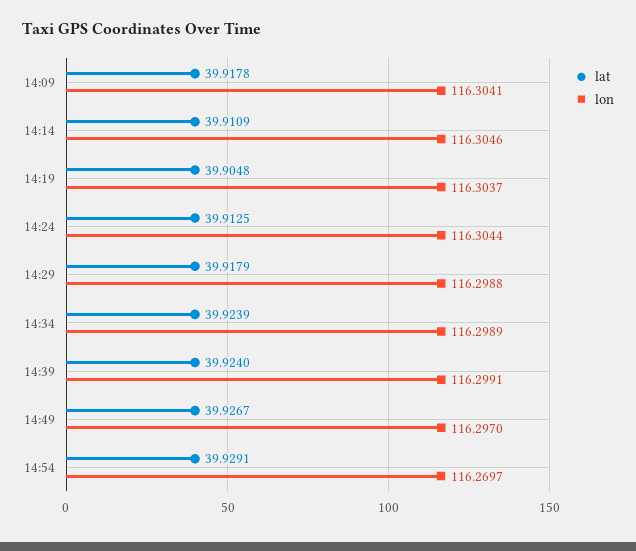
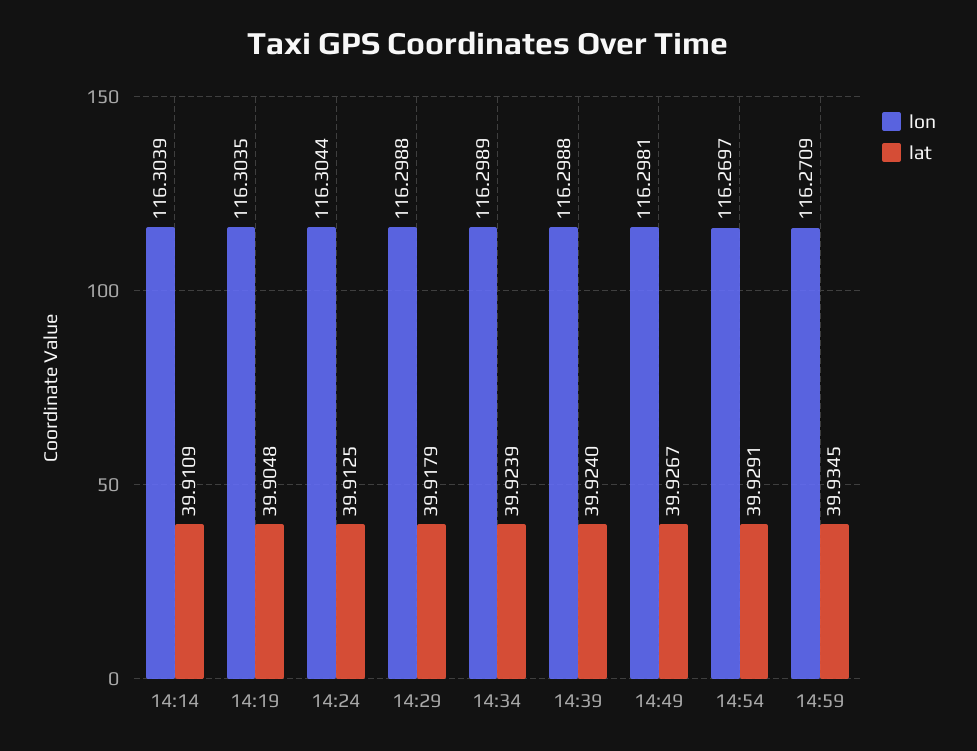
lat, 14:09: 39.9178 -> none
lon, 14:09: 116.3041 -> none
lon, 14:14: 116.3046 -> 116.3039
lon, 14:19: 116.3037 -> 116.3035
lon, 14:39: 116.2991 -> 116.2988
lon, 14:49: 116.297 -> 116.2981
lon, 14:59: none -> 116.2709
lat, 14:59: none -> 39.9345

